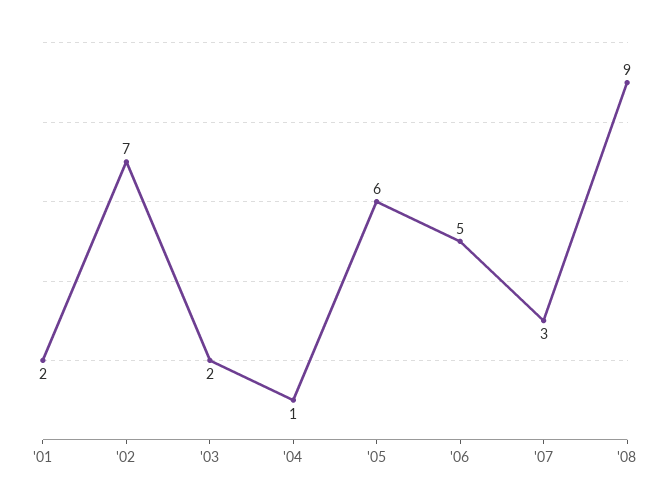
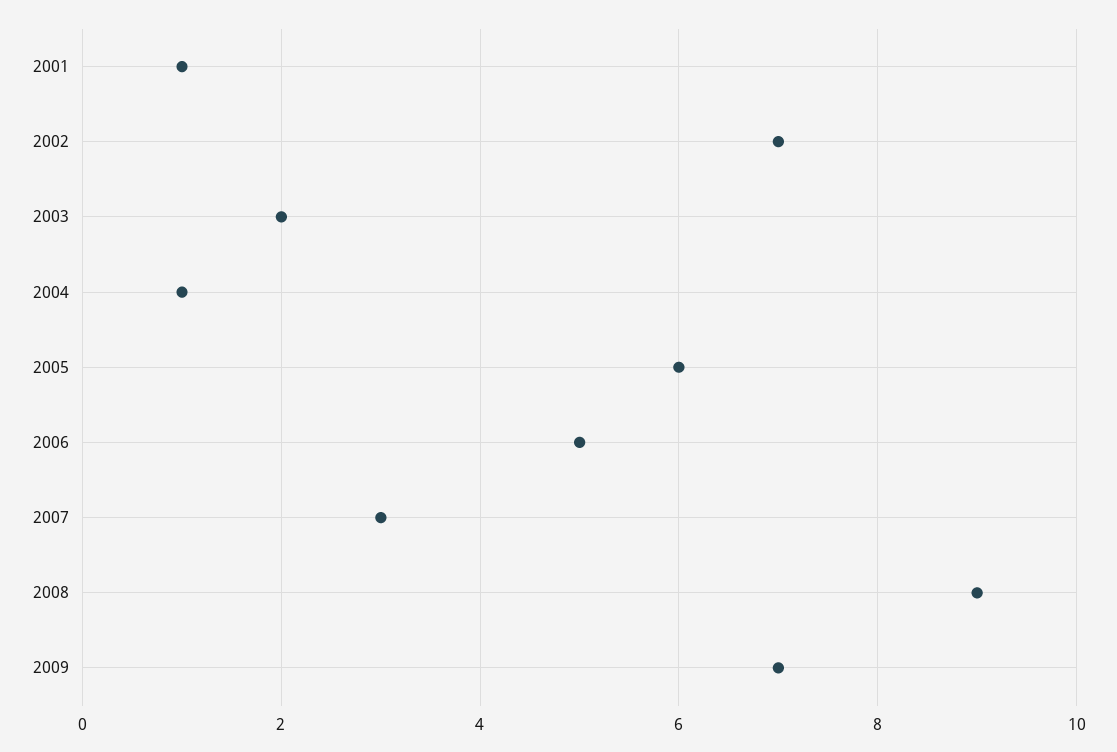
'01: 2 -> 1
2009: none -> 7

